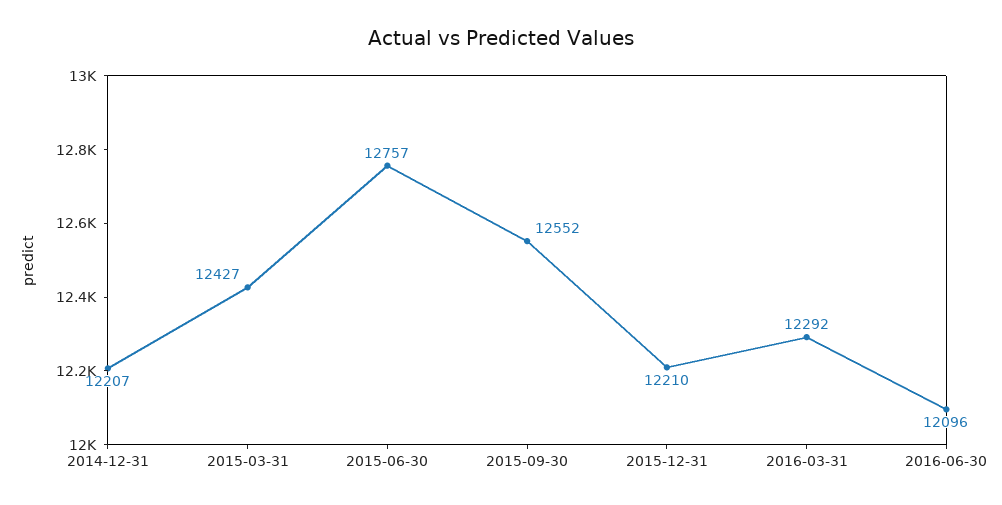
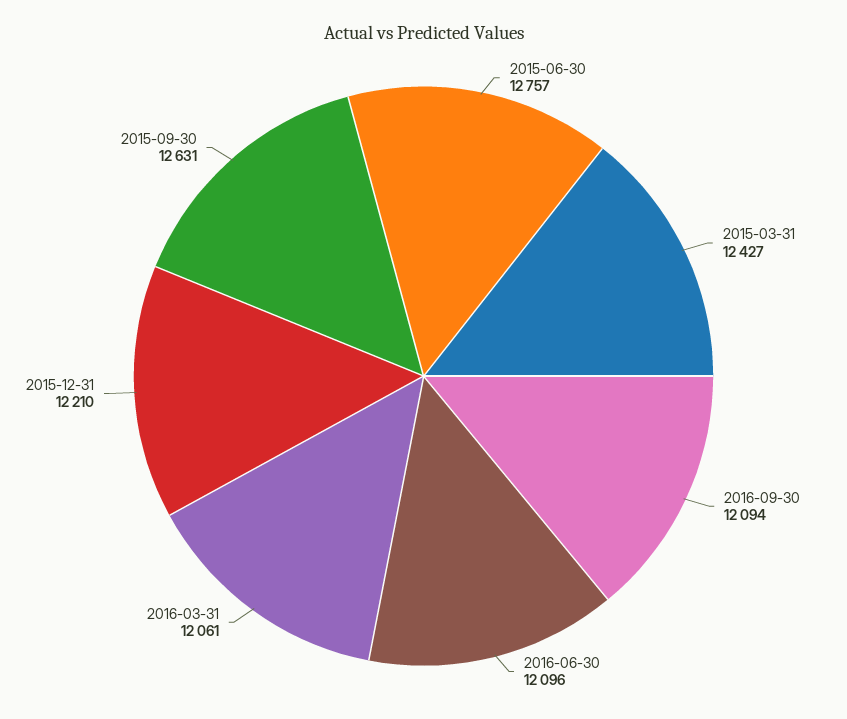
2014-12-31: 12207 -> none
2015-09-30: 12552 -> 12631
2016-03-31: 12292 -> 12061
2016-09-30: none -> 12094

